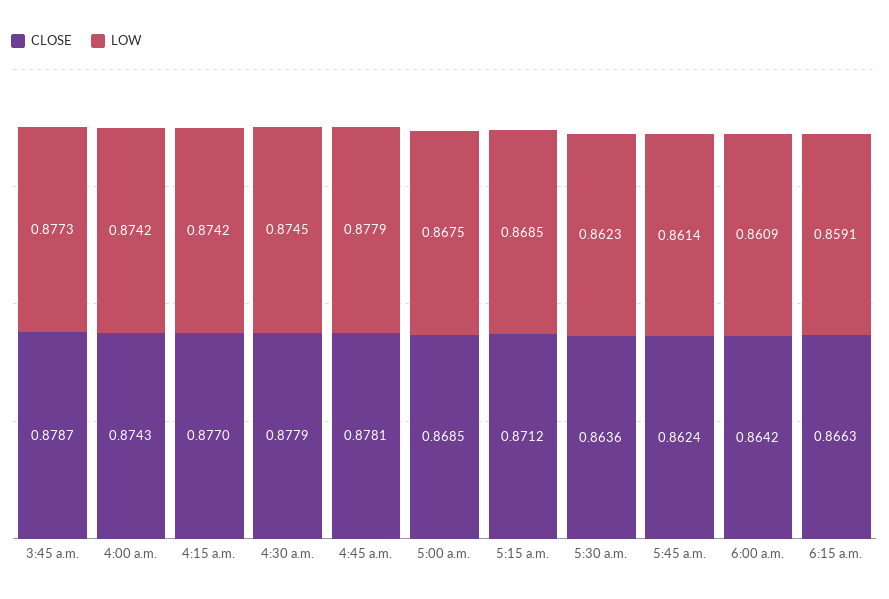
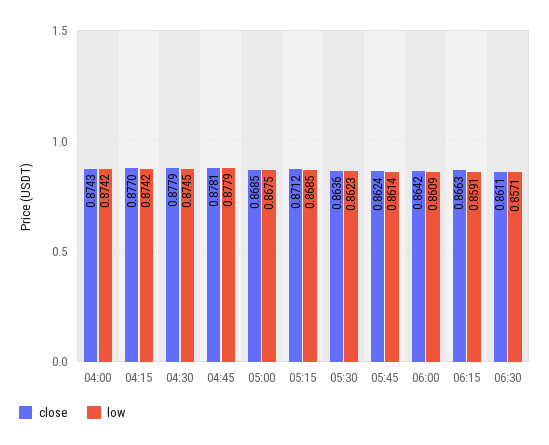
CLOSE, 3:45 a.m.: 0.8787 -> none
LOW, 3:45 a.m.: 0.8773 -> none
CLOSE, 06:30: none -> 0.8611
LOW, 06:30: none -> 0.8571

